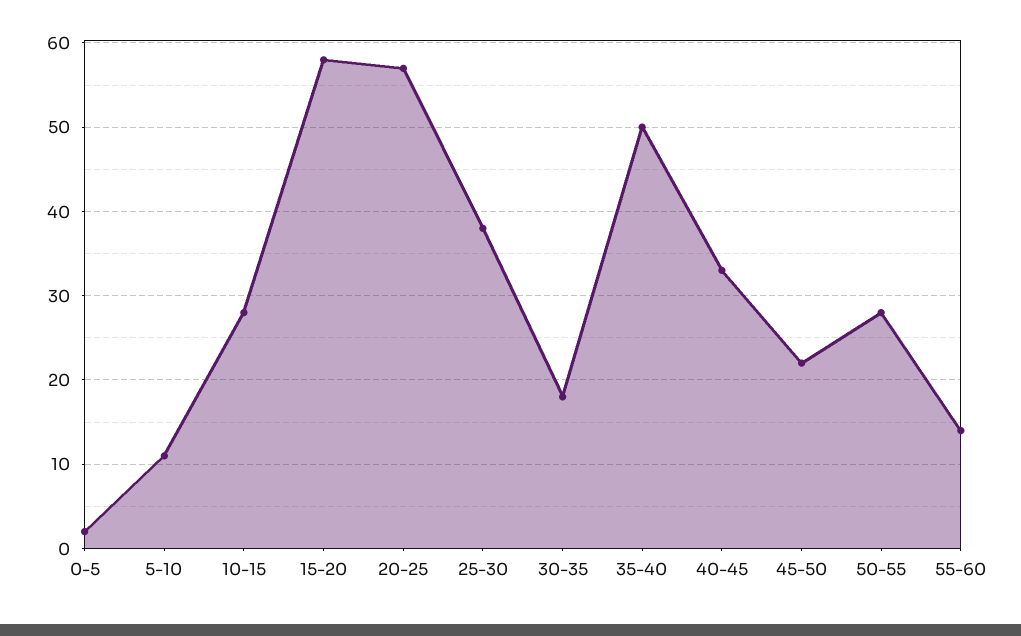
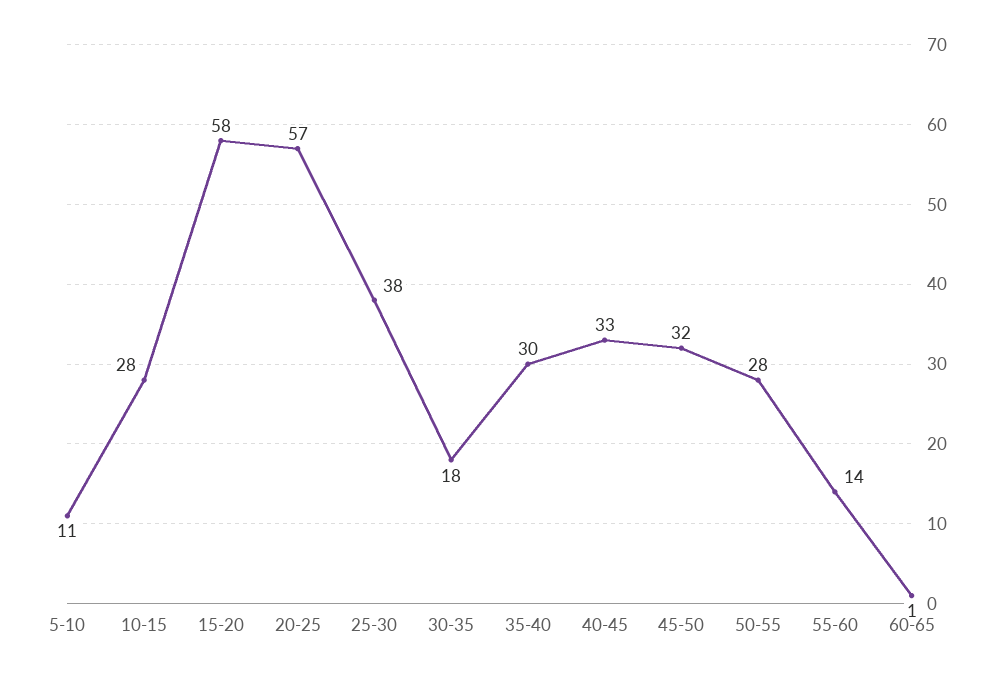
0-5: 2 -> none
35-40: 50 -> 30
45-50: 22 -> 32
60-65: none -> 1

